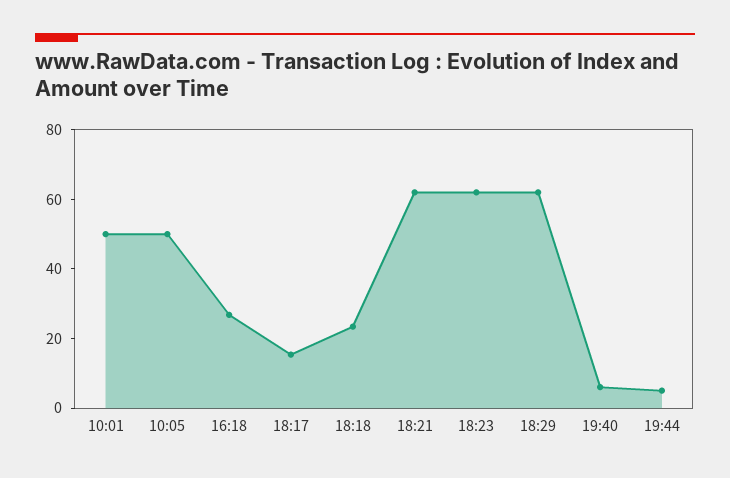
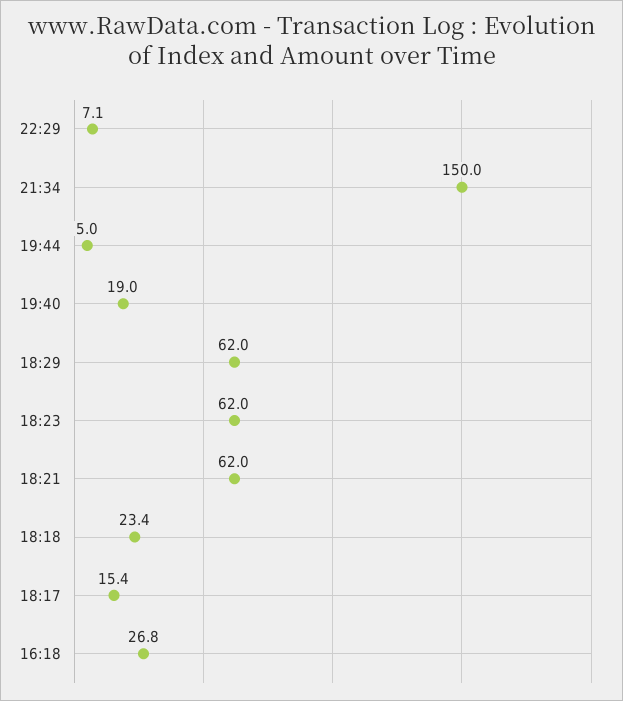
10:01: 50 -> none
10:05: 50 -> none
19:40: 5 -> 19
22:29: none -> 7.1
21:34: none -> 150

